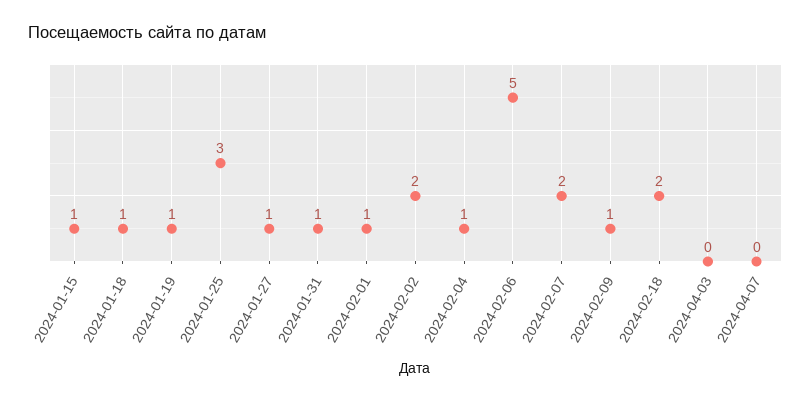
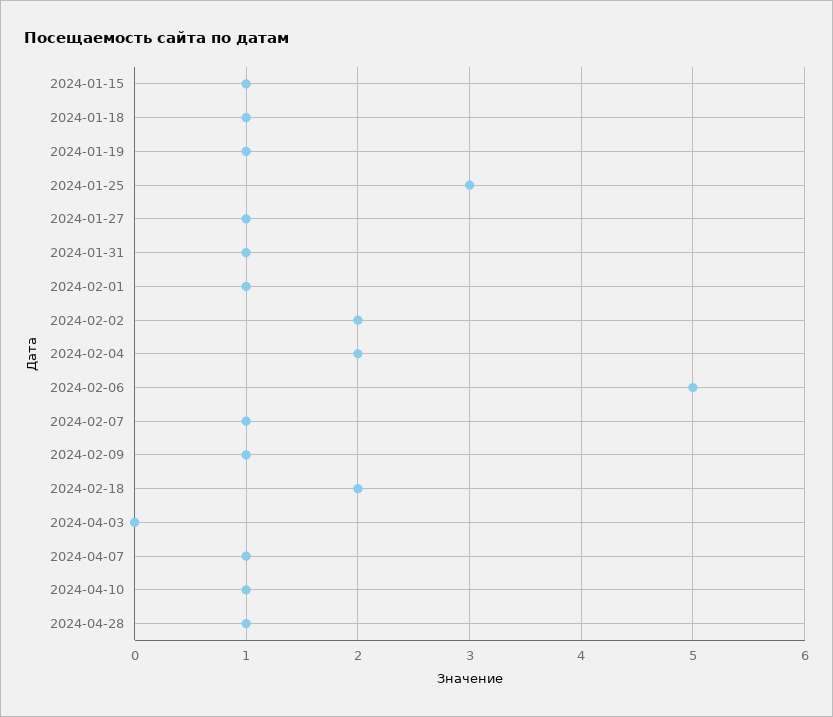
2024-02-04: 1 -> 2
2024-02-07: 2 -> 1
2024-04-07: 0 -> 1
2024-04-10: none -> 1
2024-04-28: none -> 1

